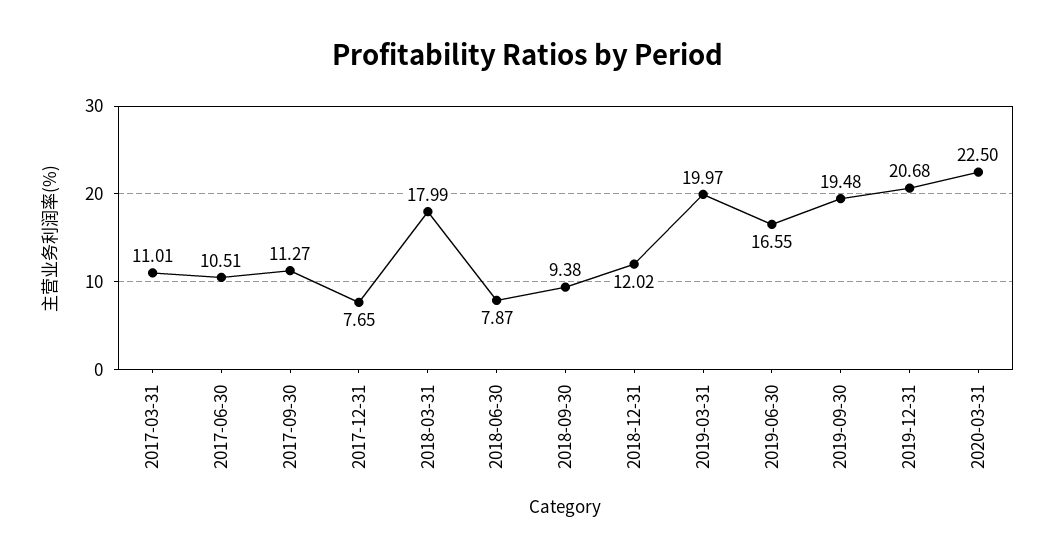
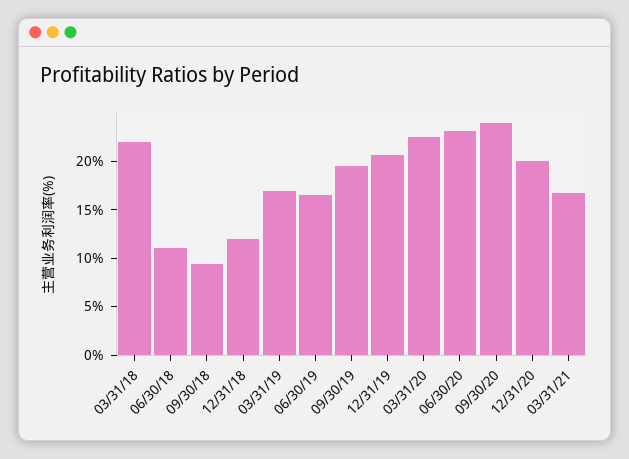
2017-03-31: 11.01 -> none
2017-06-30: 10.51 -> none
2017-09-30: 11.27 -> none
2017-12-31: 7.65 -> none
2018-03-31: 17.99 -> 22
2018-06-30: 7.87 -> 11
2019-03-31: 19.97 -> 17
06/30/20: none -> 23
09/30/20: none -> 24
12/31/20: none -> 20
03/31/21: none -> 17

